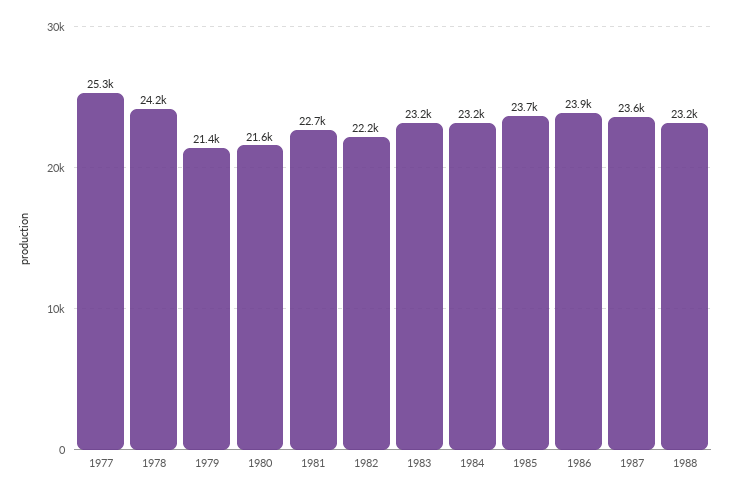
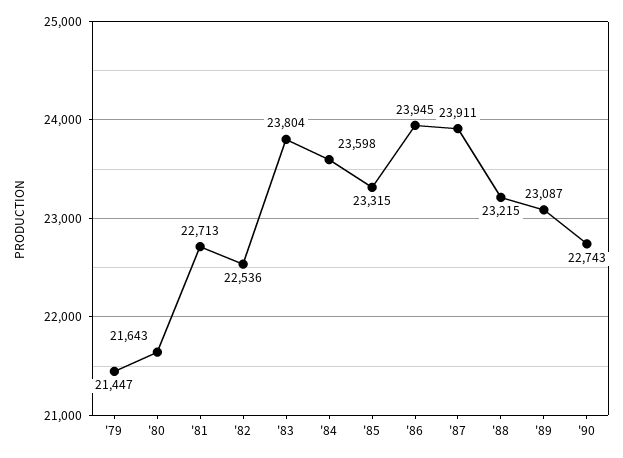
1977: 25300 -> none
1978: 24200 -> none
1982: 22200 -> 22536
1983: 23200 -> 23804
1984: 23200 -> 23598
1985: 23700 -> 23315
1987: 23600 -> 23911
'89: none -> 23087
'90: none -> 22743

